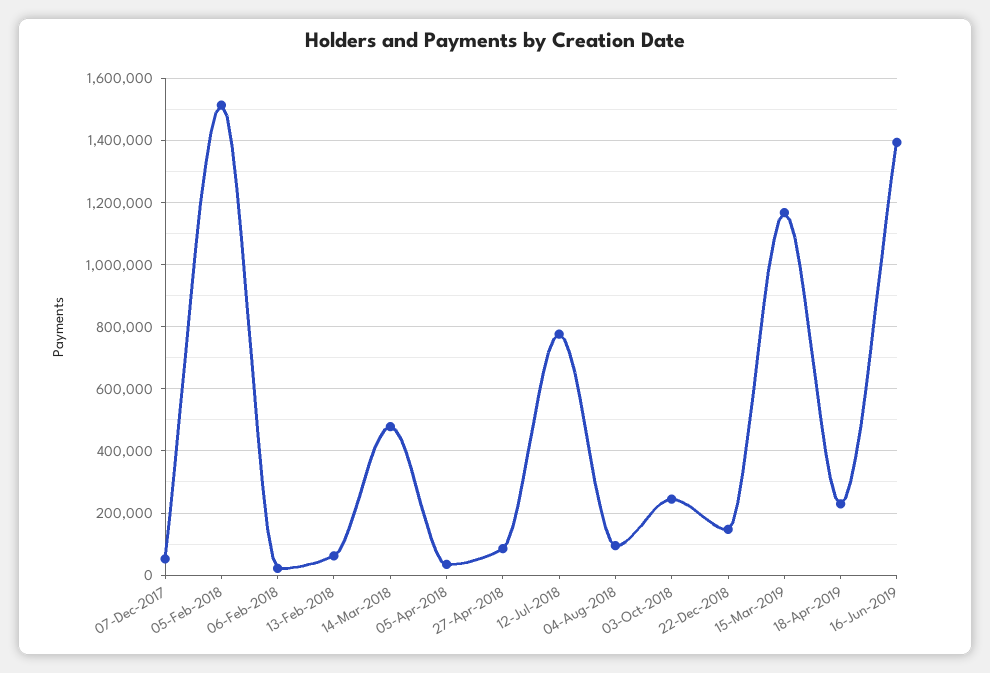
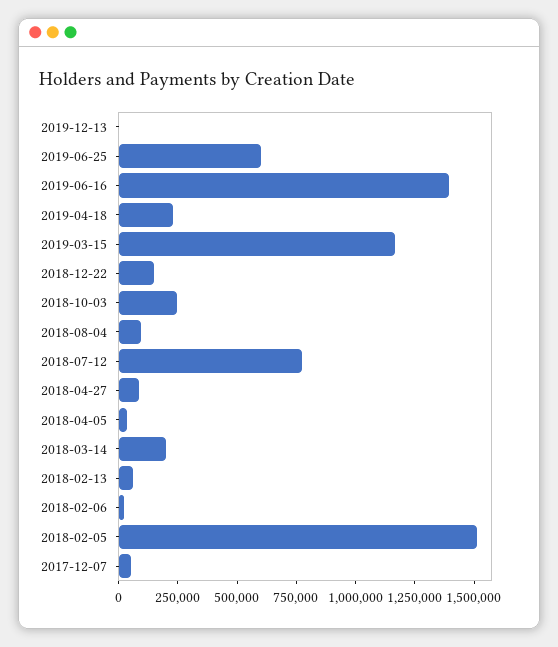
14-Mar-2018: 480000 -> 200000
2019-12-13: none -> 0
2019-06-25: none -> 600000

